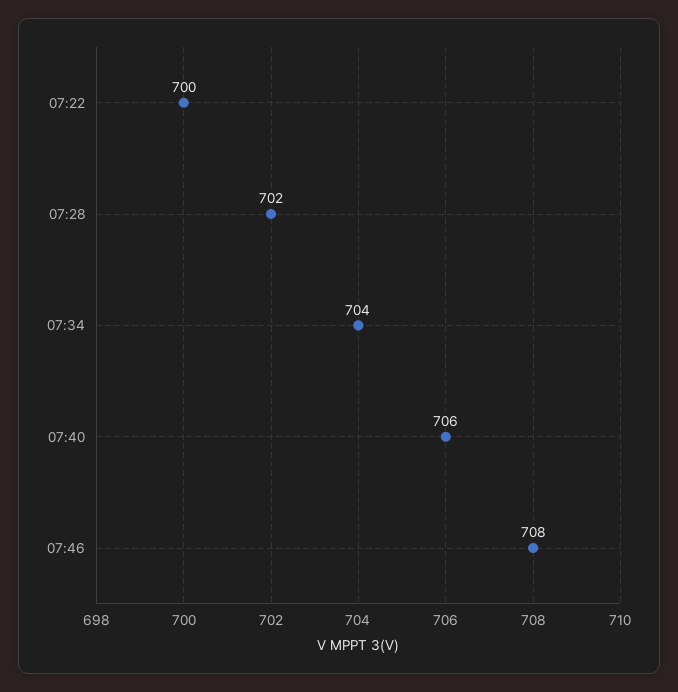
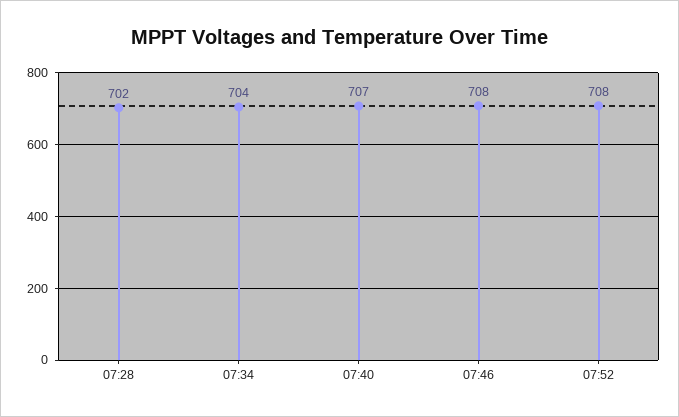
07:22: 700 -> none
07:40: 706 -> 707
07:52: none -> 708

